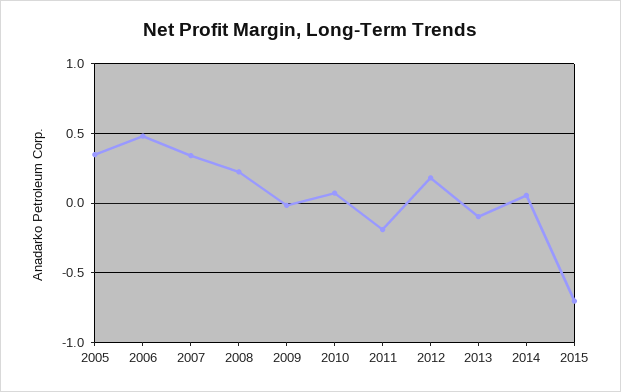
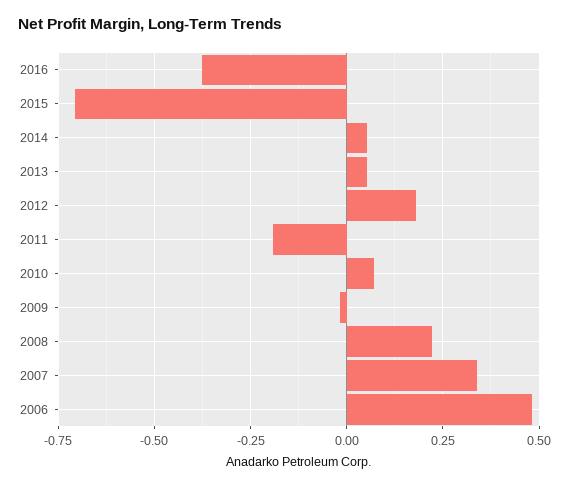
2005: 0.35 -> none
2013: -0.1 -> 0.05
2016: none -> -0.375

